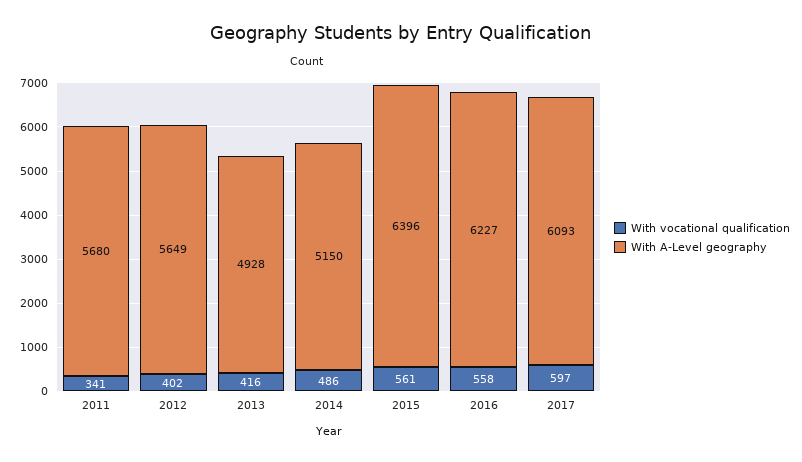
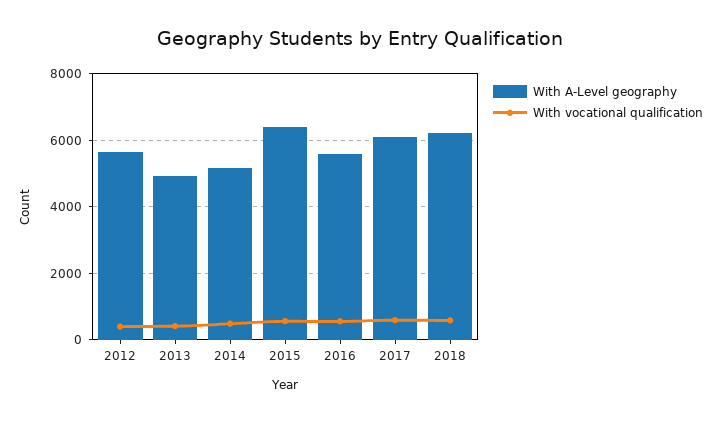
With vocational qualification, 2011: 341 -> none
With A-Level geography, 2011: 5680 -> none
With A-Level geography, 2016: 6227 -> 5600
With A-Level geography, 2018: none -> 6200
With vocational qualification, 2018: none -> 600

